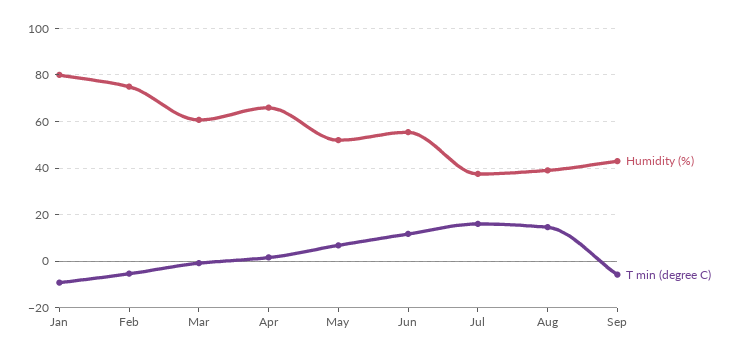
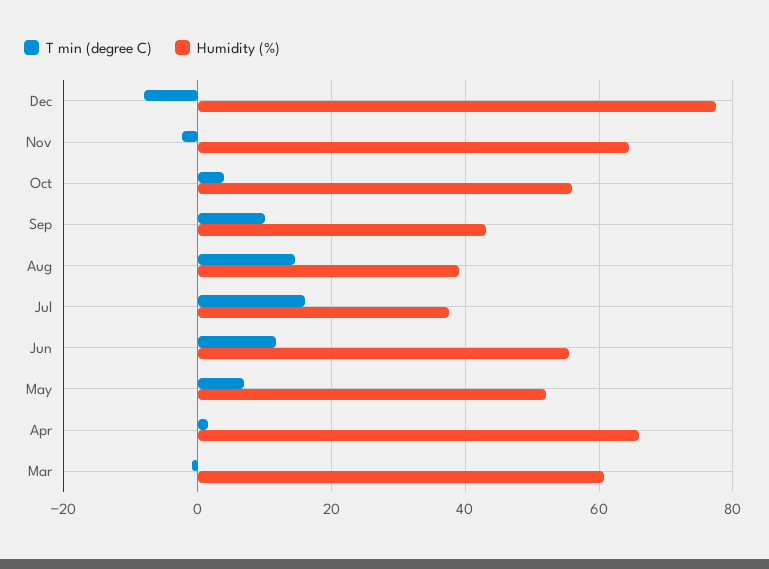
Humidity (%), Jan: 80 -> none
T min (degree C), Jan: -10 -> none
Humidity (%), Feb: 75 -> none
T min (degree C), Feb: -5 -> none
T min (degree C), Sep: -5 -> 10
T min (degree C), Dec: none -> -8
Humidity (%), Dec: none -> 78
T min (degree C), Nov: none -> -2
Humidity (%), Nov: none -> 64
T min (degree C), Oct: none -> 4
Humidity (%), Oct: none -> 56

